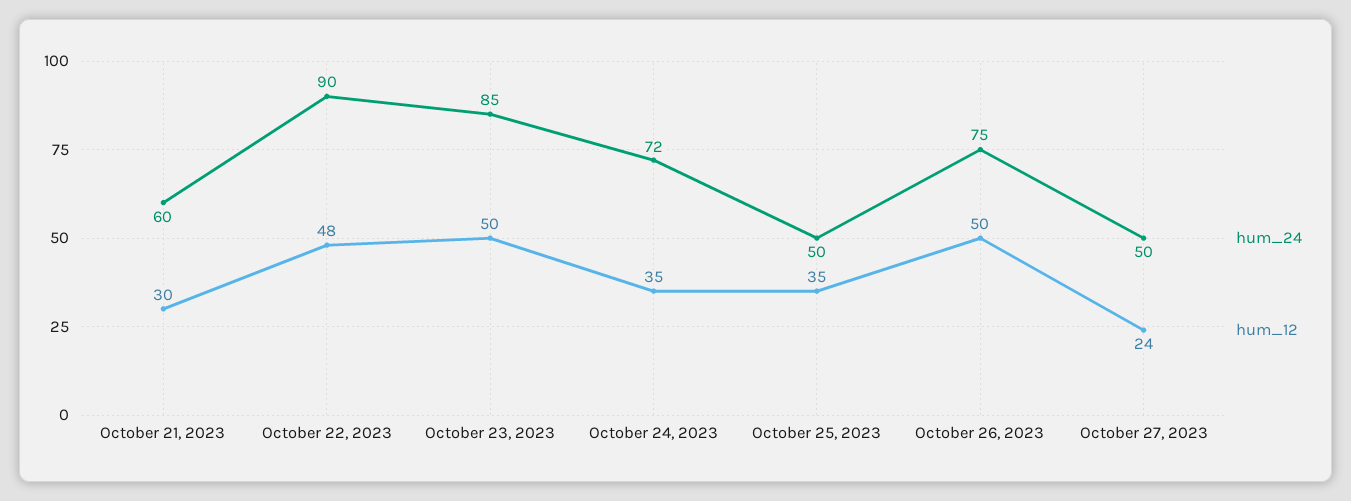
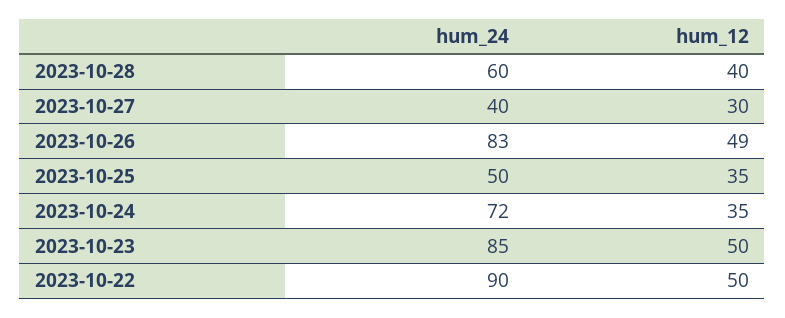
hum_24, October 21, 2023: 60 -> none
hum_12, October 21, 2023: 30 -> none
hum_12, October 22, 2023: 48 -> 50
hum_24, October 26, 2023: 75 -> 83
hum_12, October 26, 2023: 50 -> 49
hum_24, October 27, 2023: 50 -> 40
hum_12, October 27, 2023: 24 -> 30
hum_24, 2023-10-28: none -> 60
hum_12, 2023-10-28: none -> 40

